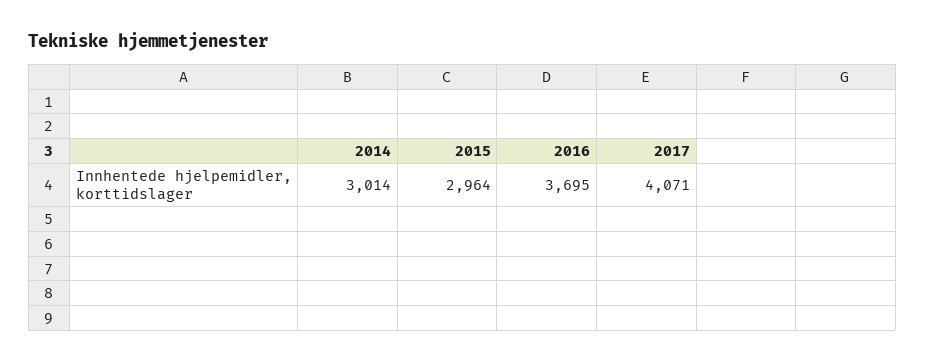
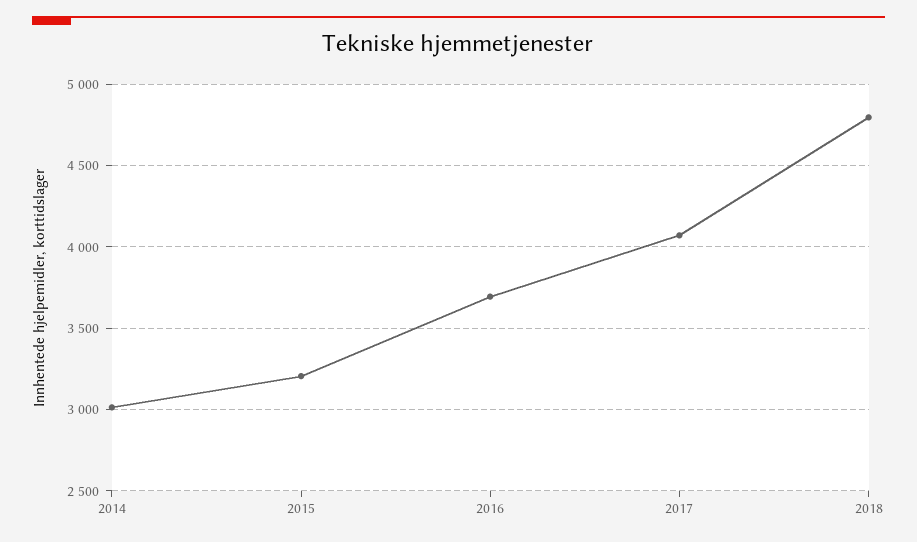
2015: 2964 -> 3200
2018: none -> 4800

